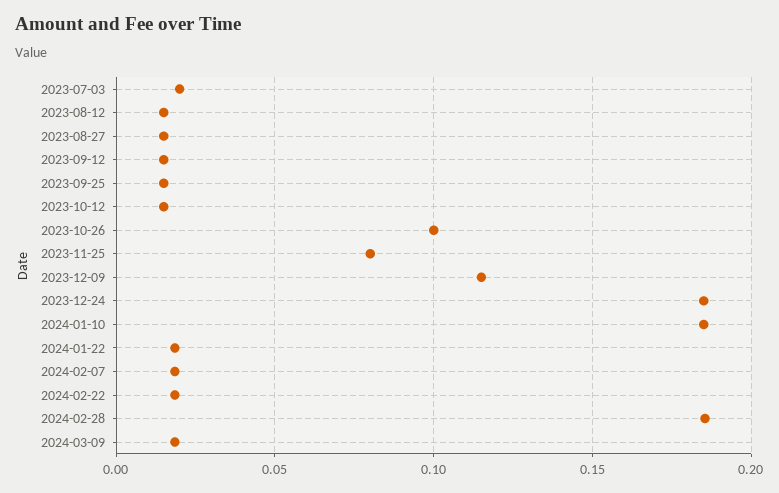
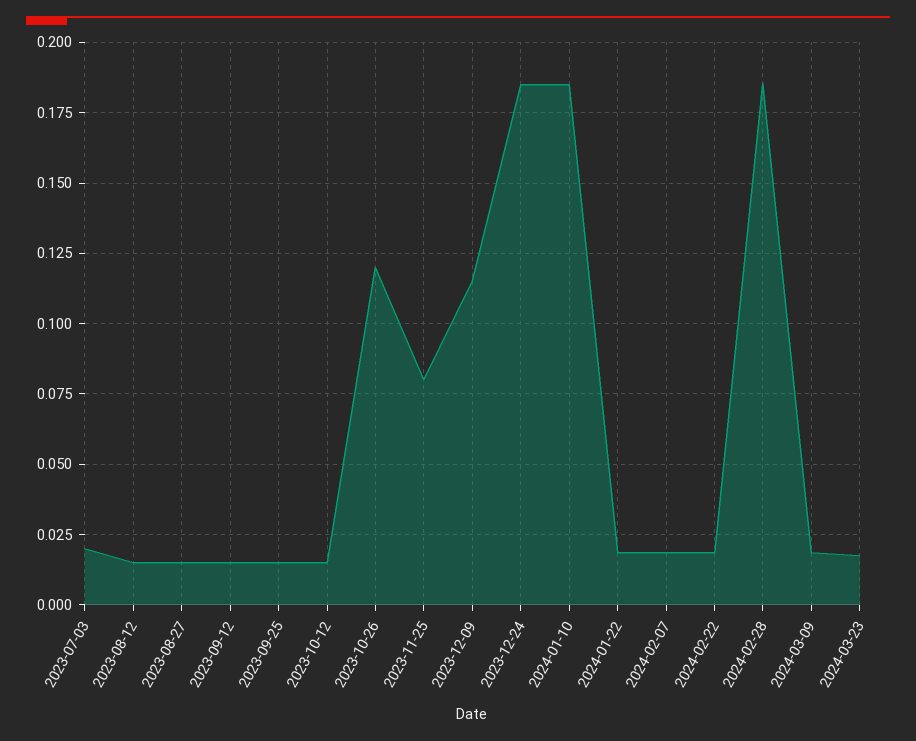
2023-10-26: 0.1 -> 0.12
2024-03-23: none -> 0.0175

